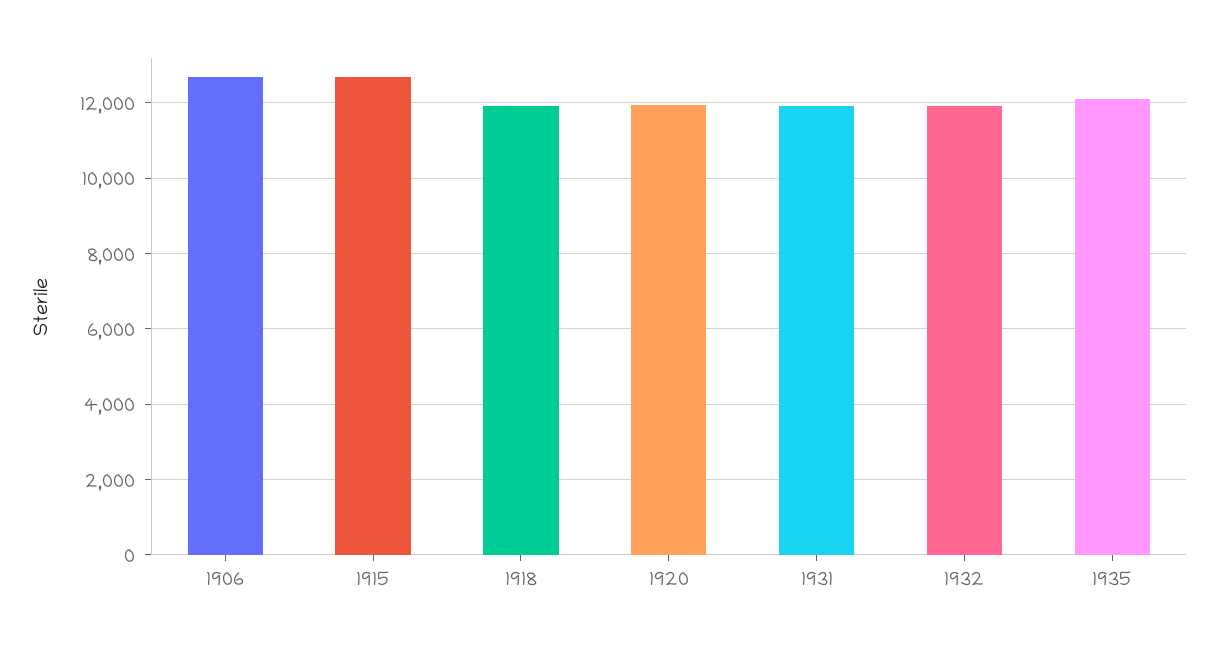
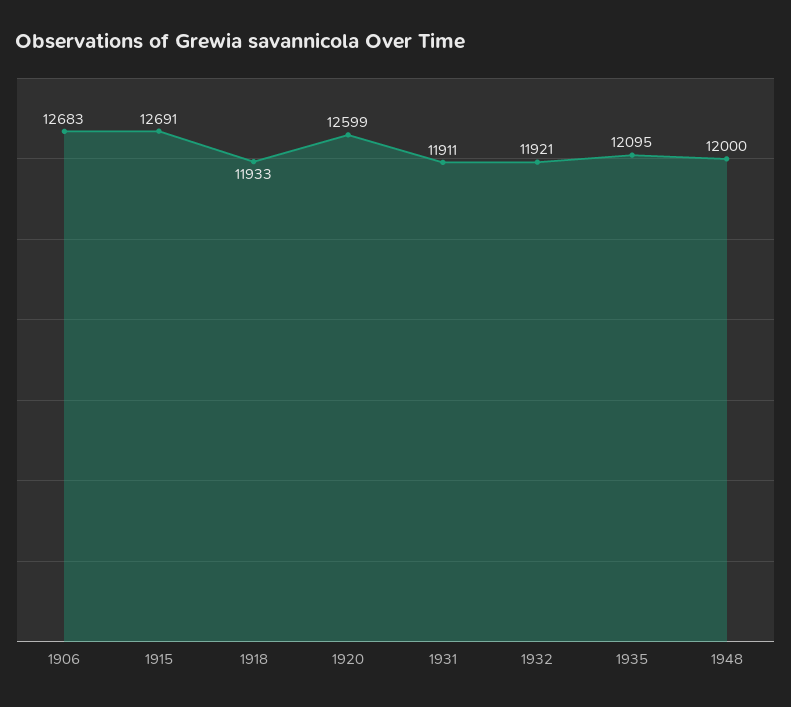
1920: 12000 -> 12599
1948: none -> 12000

